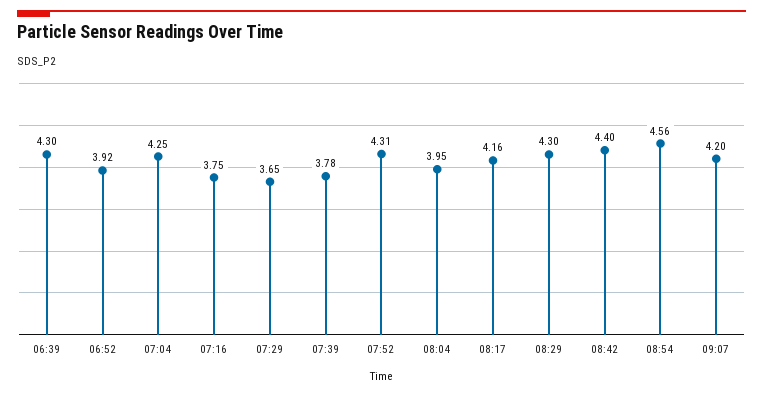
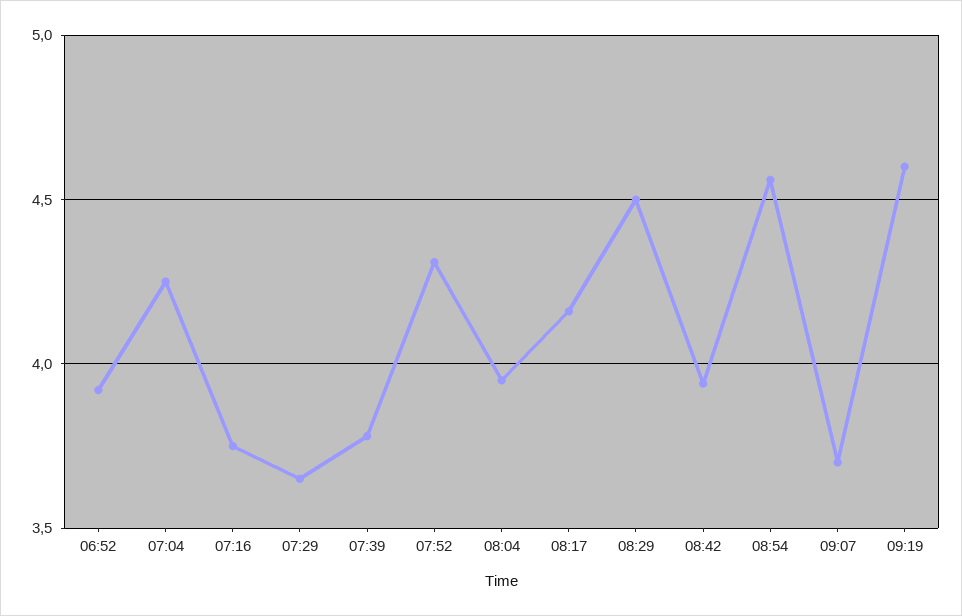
06:39: 4.3 -> none
08:29: 4.3 -> 4.5
08:42: 4.4 -> 3.95
09:07: 4.2 -> 3.7
09:19: none -> 4.6

